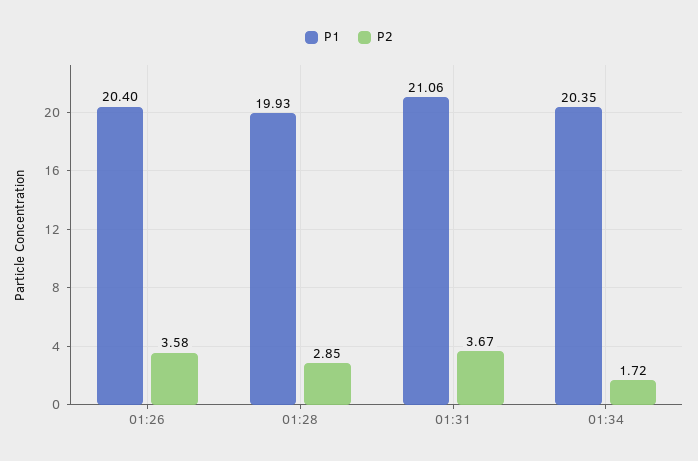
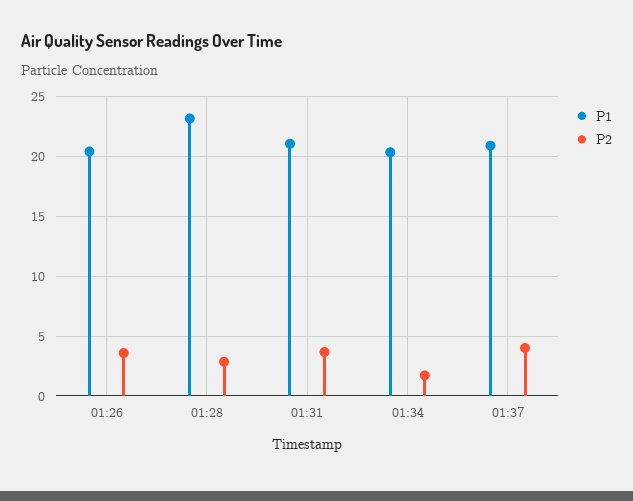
P1, 01:28: 19.93 -> 23
P1, 01:37: none -> 21
P2, 01:37: none -> 4

